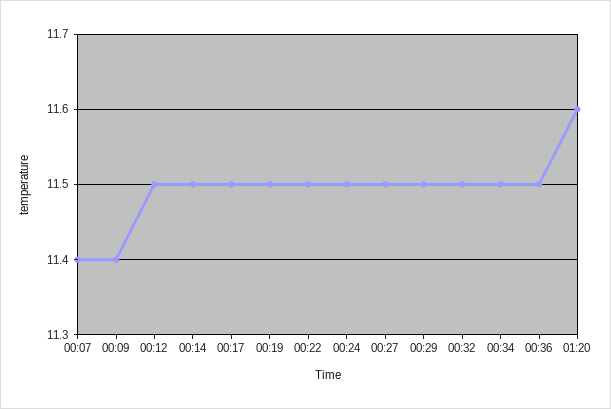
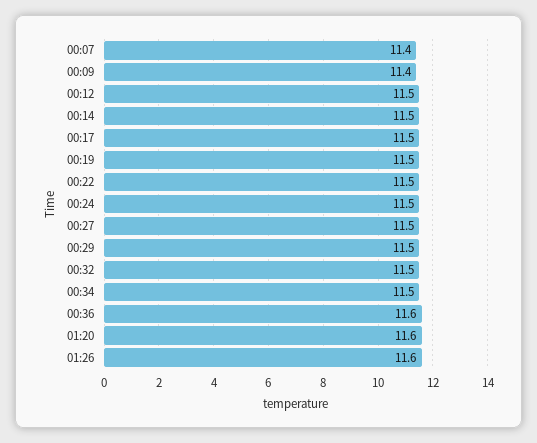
00:36: 11.5 -> 11.6
01:26: none -> 11.6

